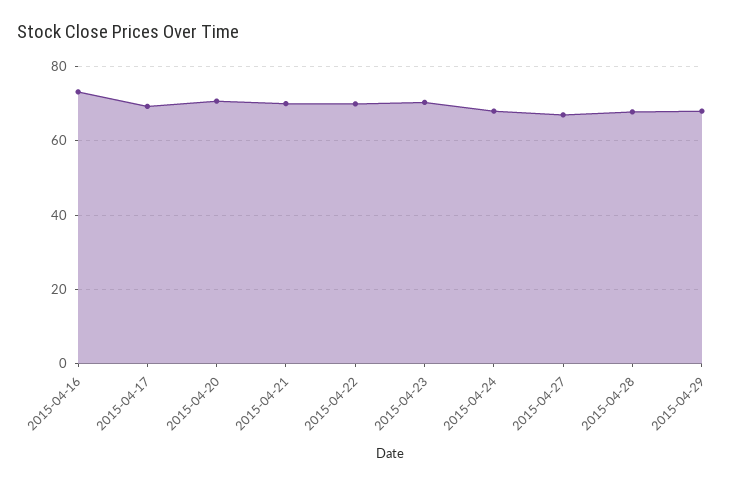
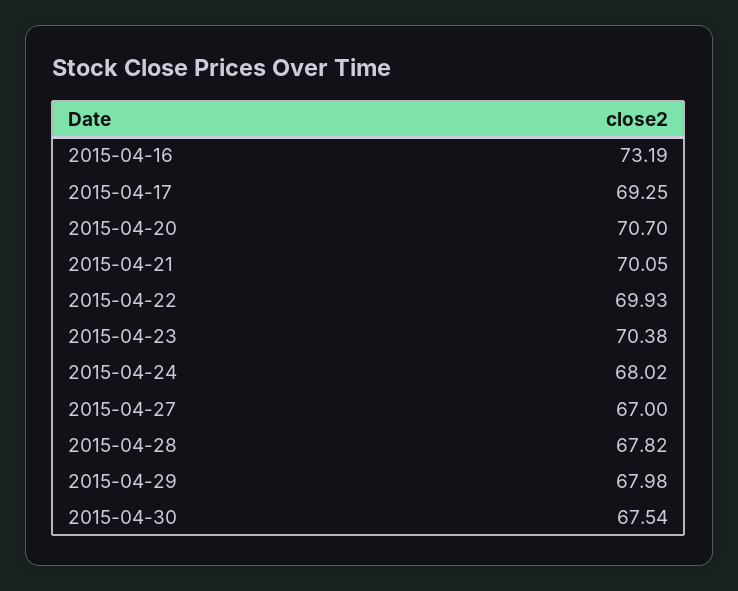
2015-04-30: none -> 67.54

